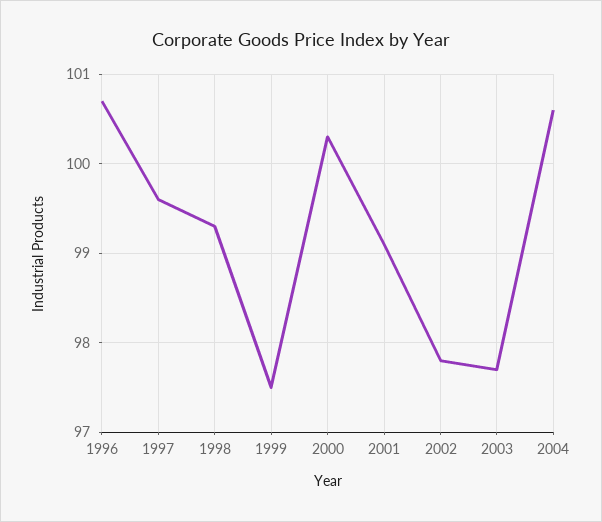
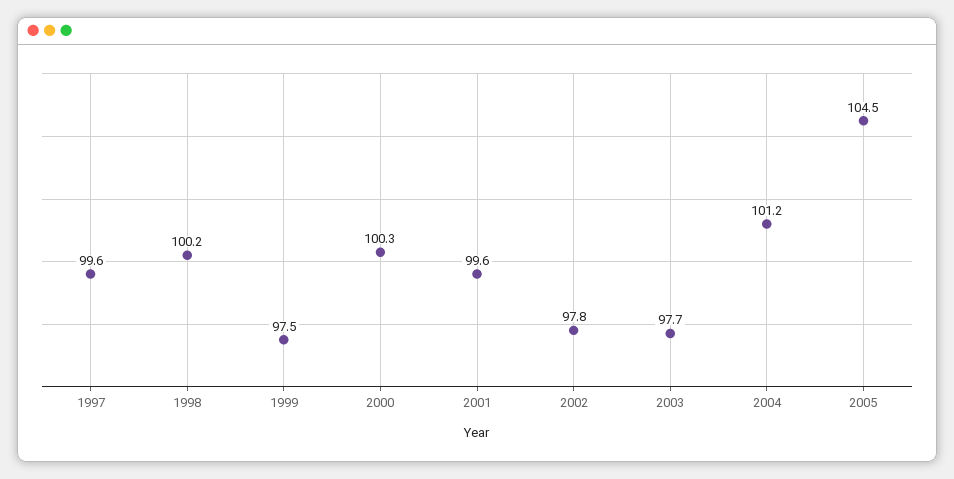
1996: 100.7 -> none
1998: 99.3 -> 100.2
2001: 99.1 -> 99.6
2004: 100.6 -> 101.2
2005: none -> 104.5

